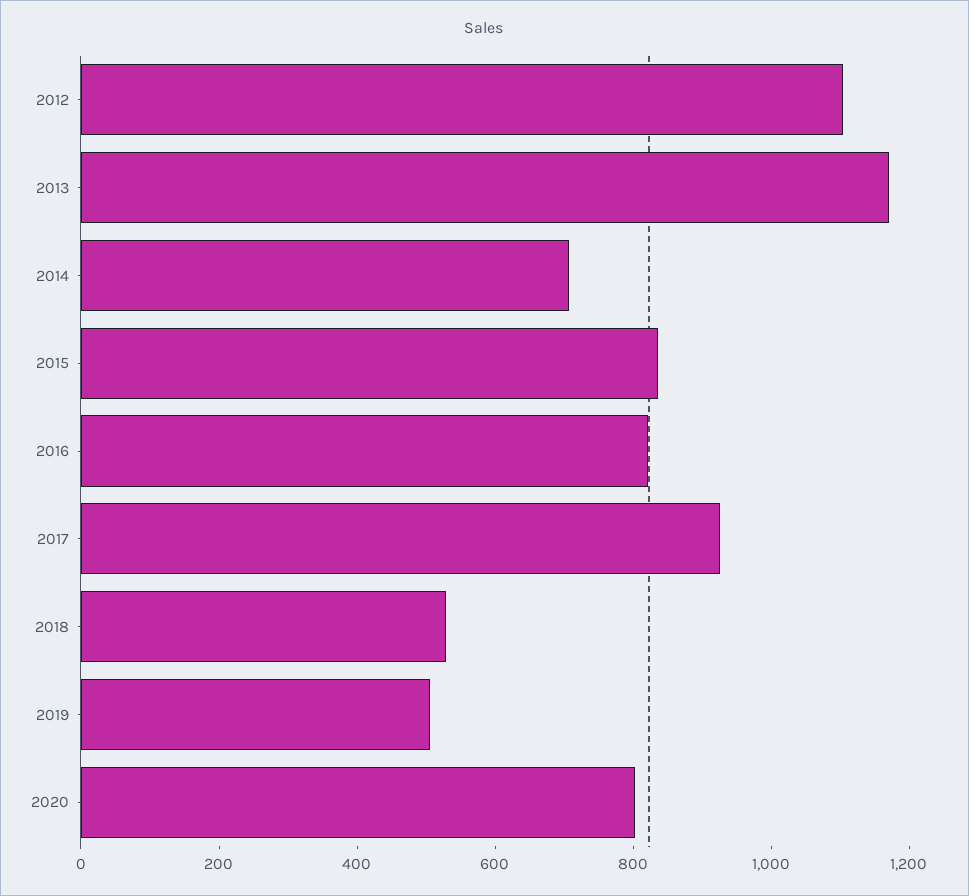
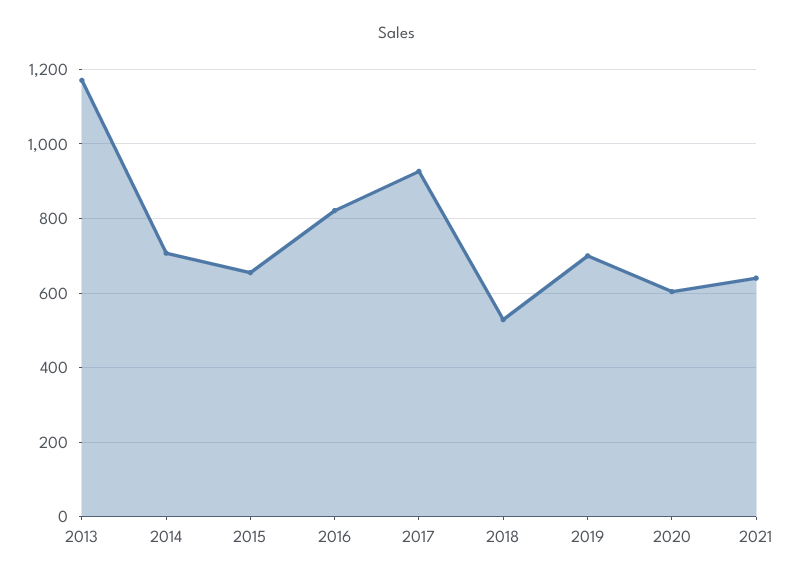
2012: 1100 -> none
2015: 850 -> 660
2019: 500 -> 700
2020: 800 -> 600
2021: none -> 640

